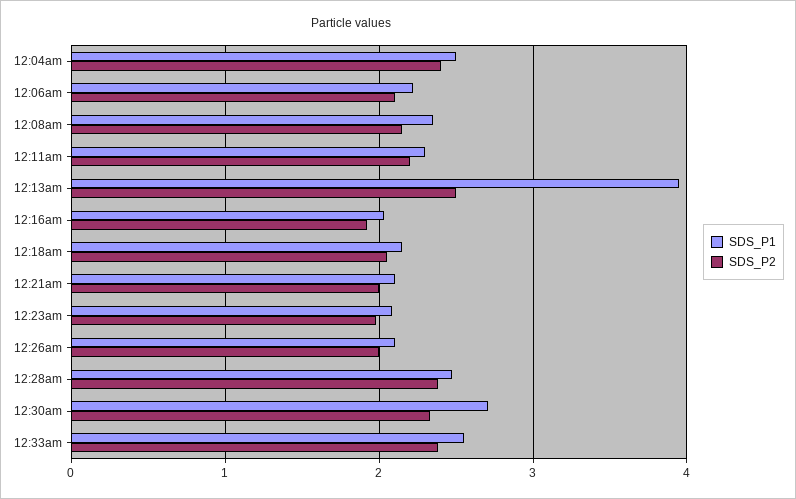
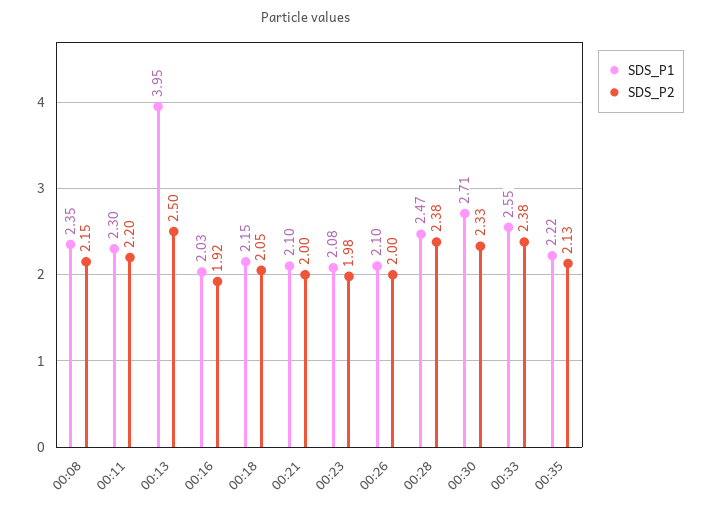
SDS_P1, 12:04am: 2.5 -> none
SDS_P2, 12:04am: 2.4 -> none
SDS_P1, 12:06am: 2.2 -> none
SDS_P2, 12:06am: 2.1 -> none
SDS_P1, 00:35: none -> 2.22
SDS_P2, 00:35: none -> 2.13

